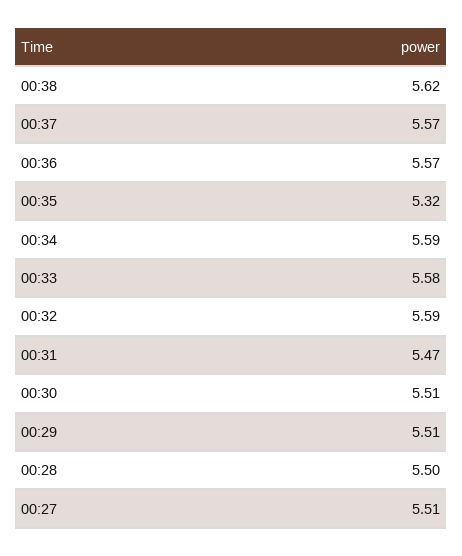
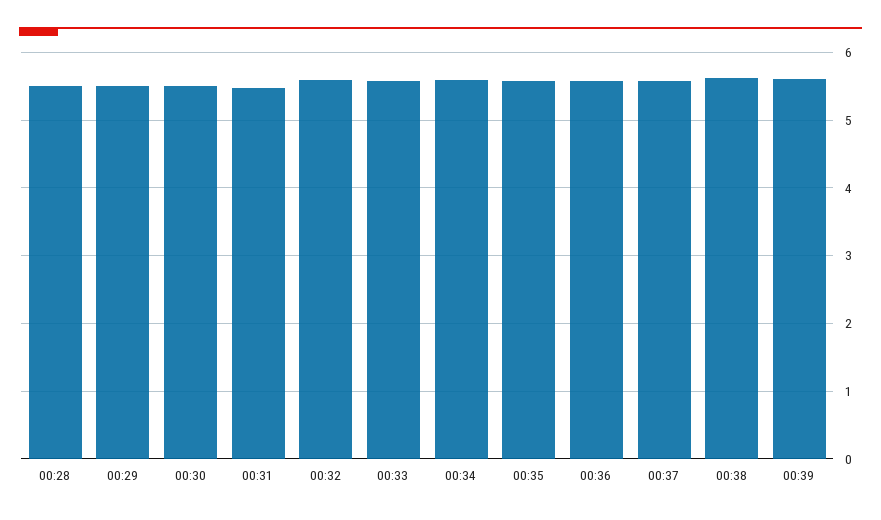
00:35: 5.32 -> 5.6
00:27: 5.51 -> none
00:39: none -> 5.6

